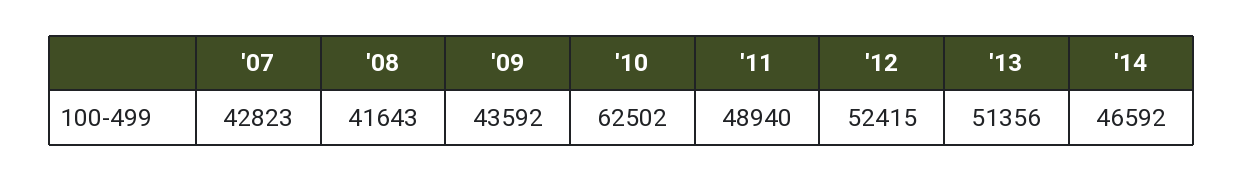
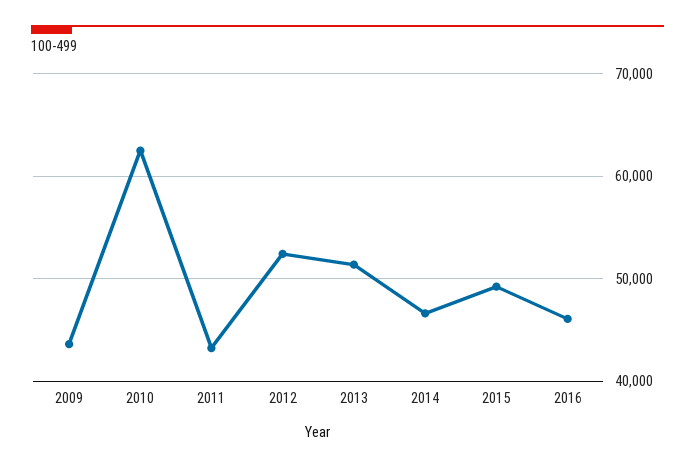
'07: 42823 -> none
'08: 41643 -> none
'11: 48940 -> 43000
2015: none -> 49000
2016: none -> 46000

